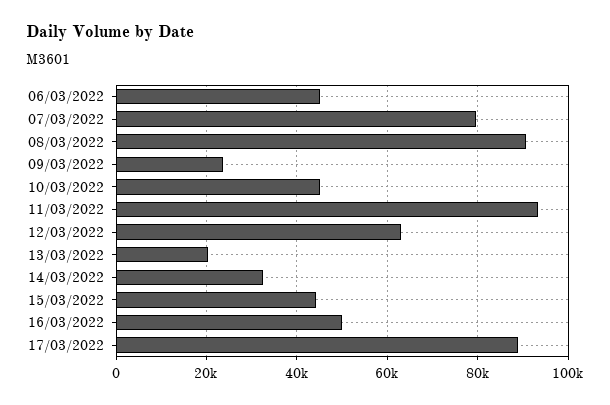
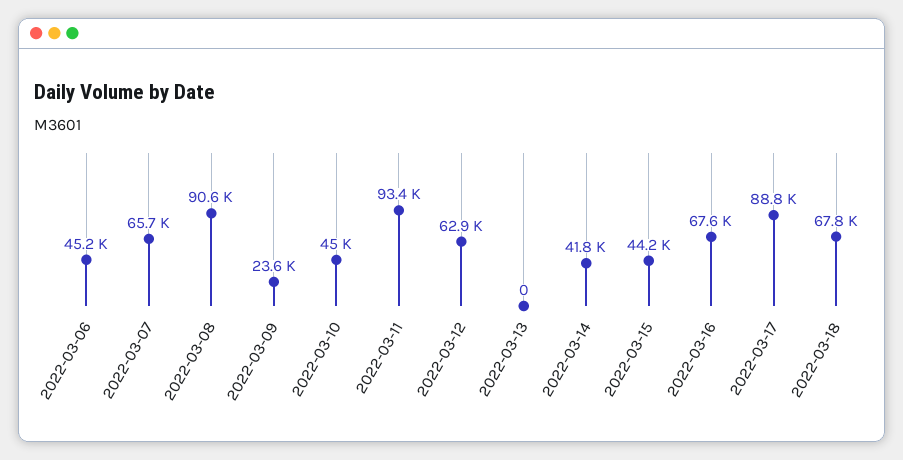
07/03/2022: 80000 -> 65700
13/03/2022: 20000 -> 0
14/03/2022: 32000 -> 41800
16/03/2022: 50000 -> 67600
2022-03-18: none -> 67800

